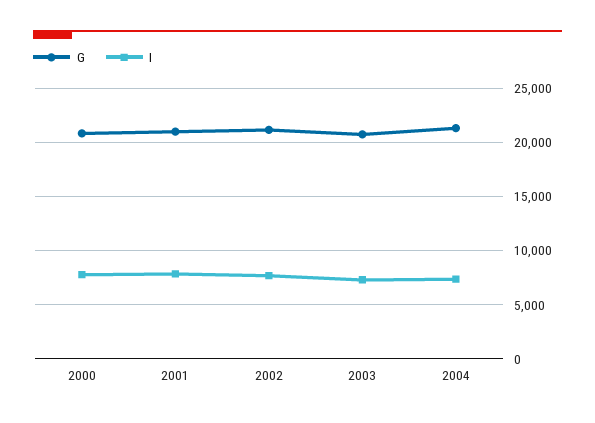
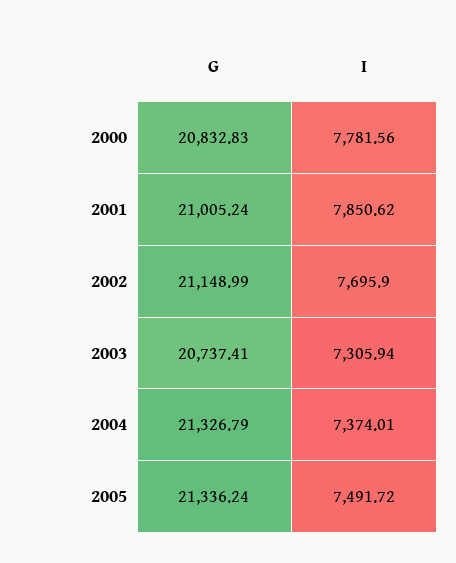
G, 2005: none -> 21336.24
I, 2005: none -> 7491.72

